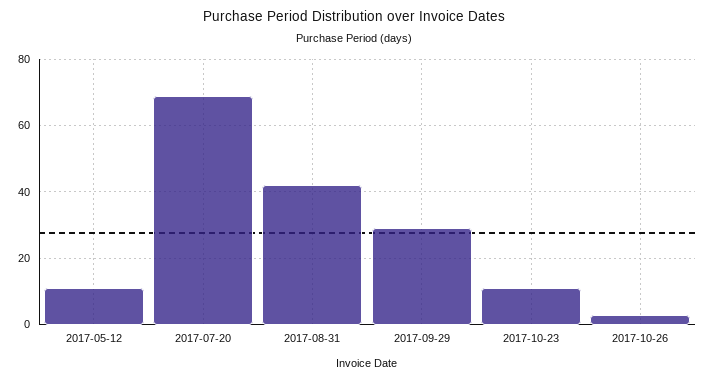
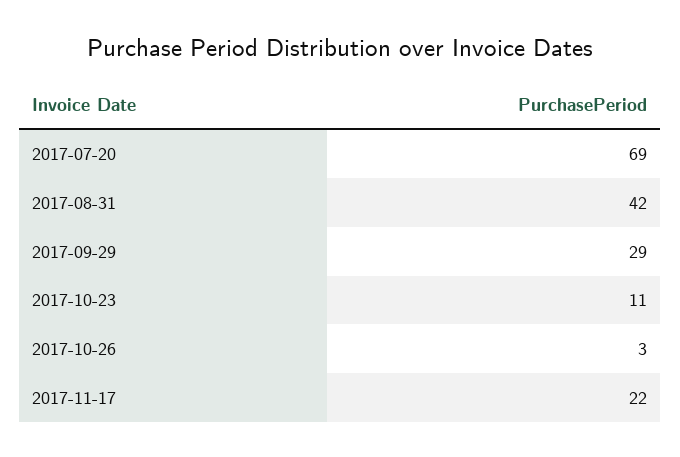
2017-05-12: 10 -> none
2017-11-17: none -> 22

